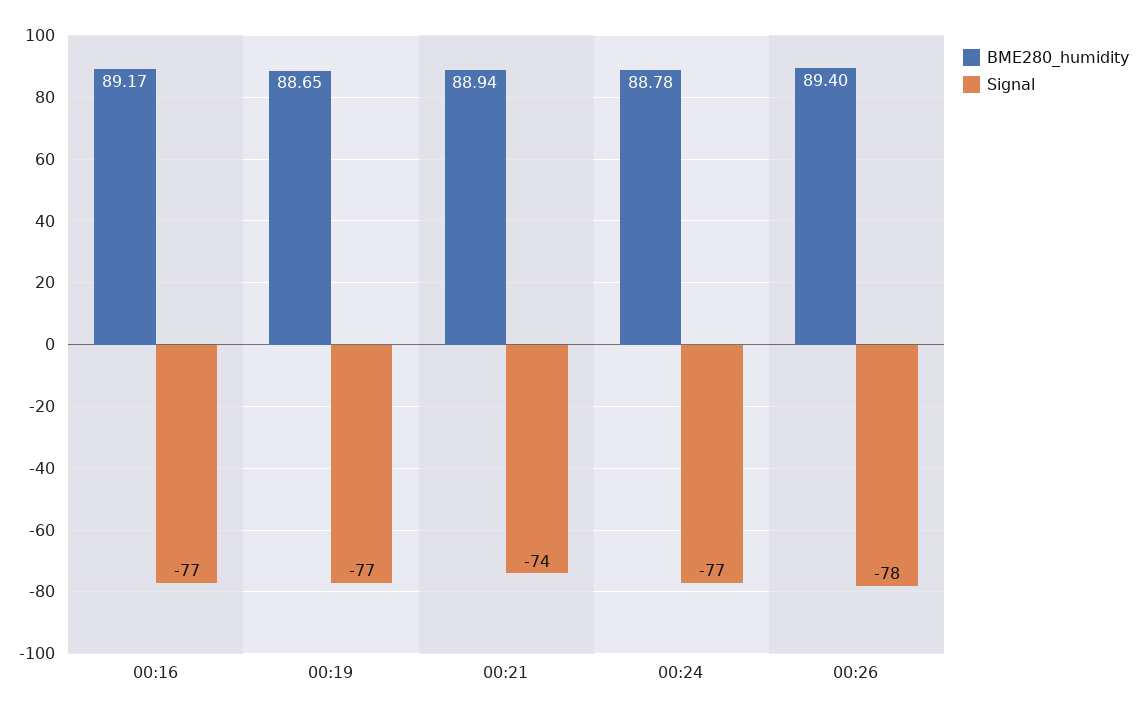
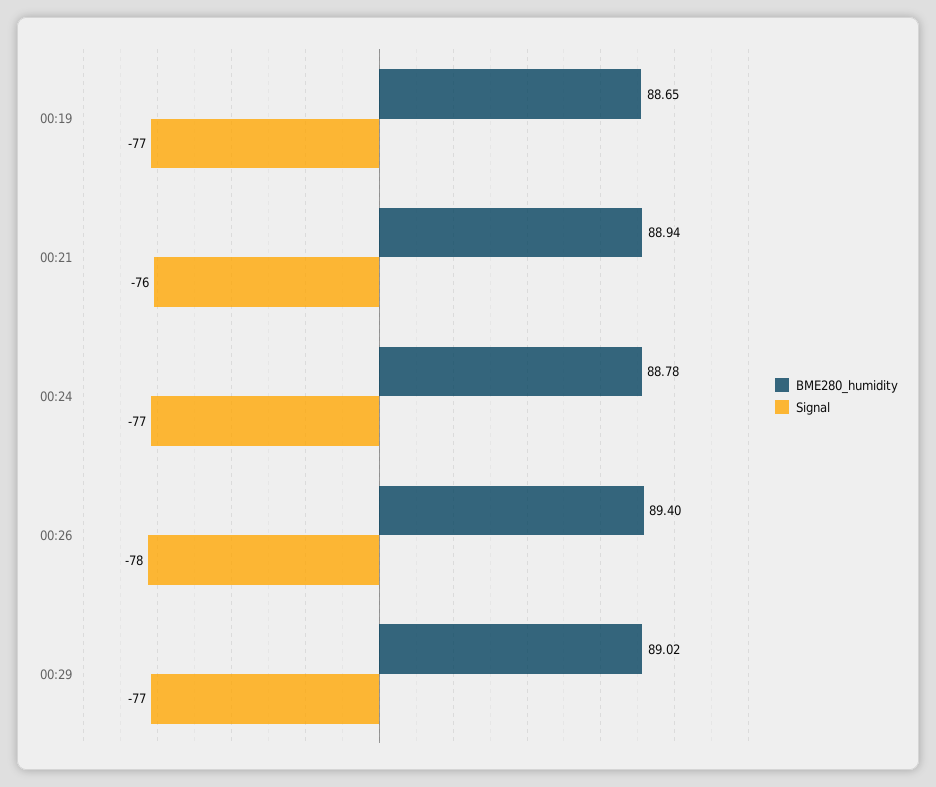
BME280_humidity, 00:16: 89.17 -> none
Signal, 00:16: -77 -> none
Signal, 00:21: -74 -> -76
BME280_humidity, 00:29: none -> 89.02
Signal, 00:29: none -> -77

